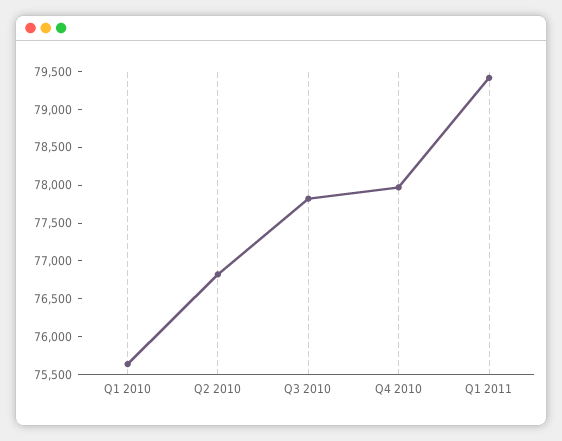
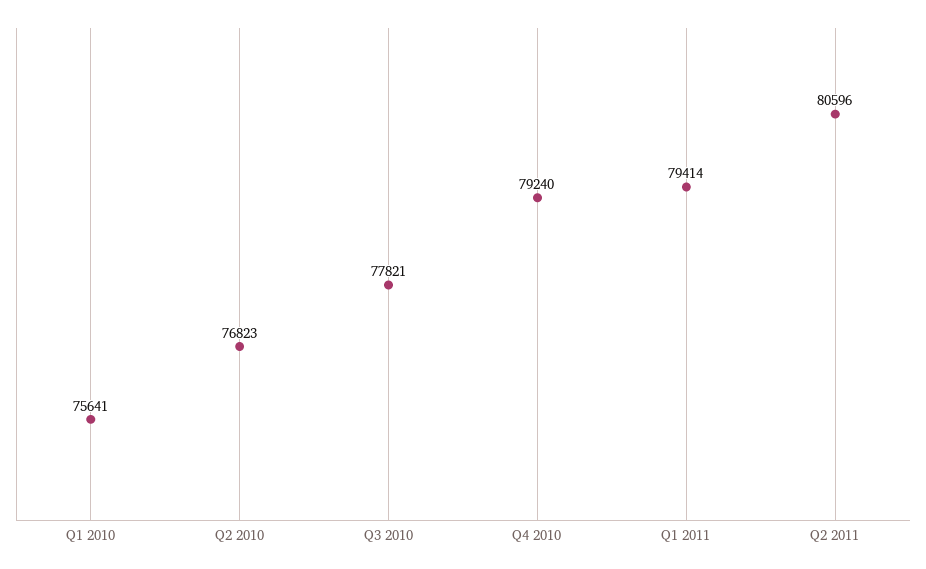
Q4 2010: 78000 -> 79240
Q2 2011: none -> 80596

